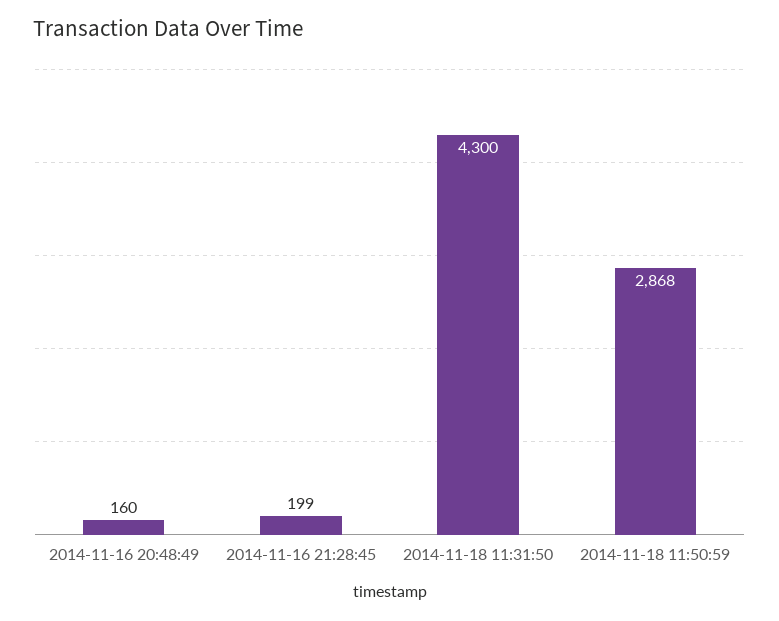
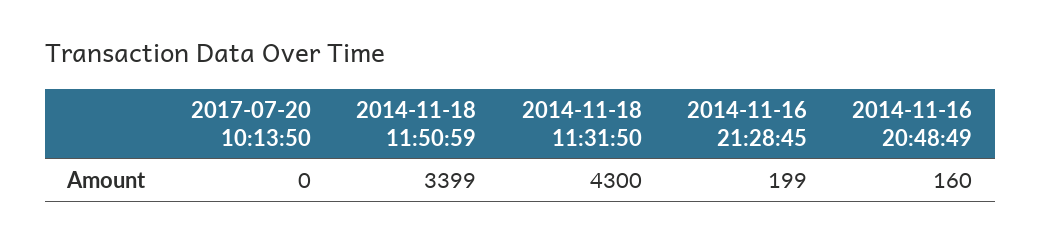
2014-11-18 11:50:59: 2868 -> 3399
2017-07-20 10:13:50: none -> 0

